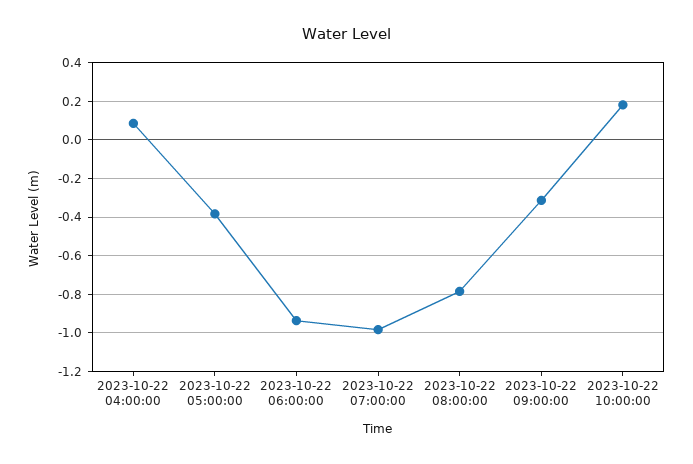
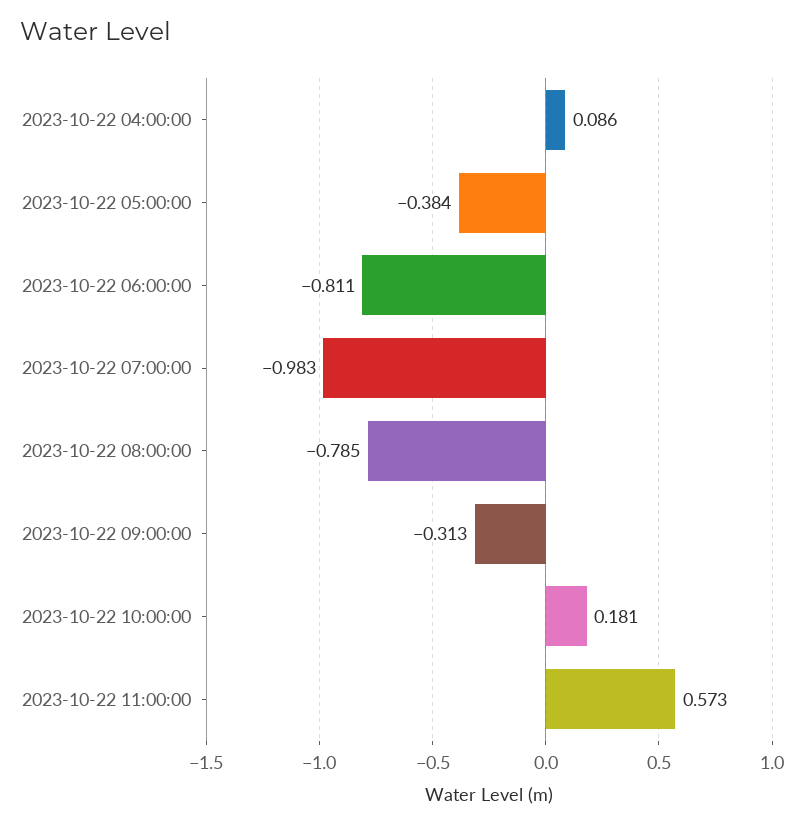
2023-10-22 06:00:00: -0.95 -> -0.811
2023-10-22 11:00:00: none -> 0.573

